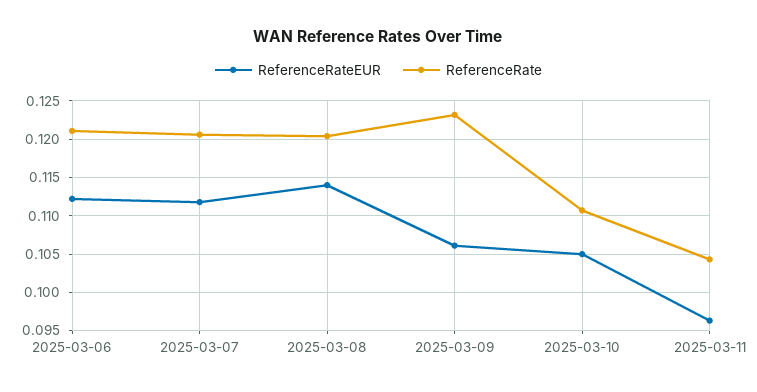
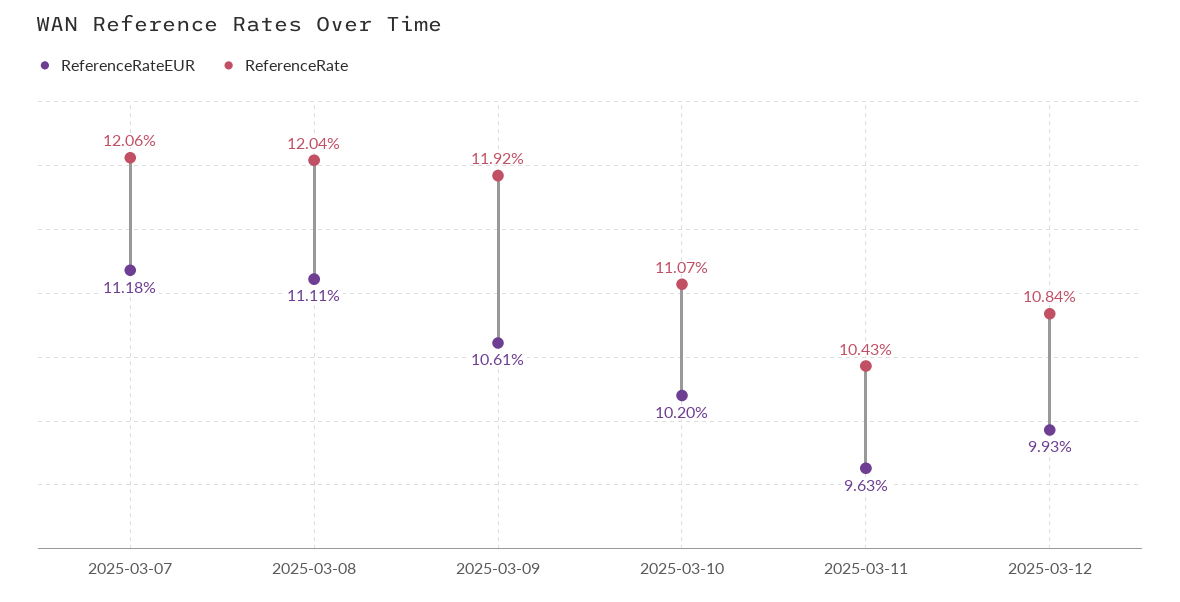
ReferenceRateEUR, 2025-03-06: 0.112 -> none
ReferenceRate, 2025-03-06: 0.121 -> none
ReferenceRateEUR, 2025-03-08: 0.114 -> 0.1111
ReferenceRate, 2025-03-09: 0.123 -> 0.1192
ReferenceRateEUR, 2025-03-10: 0.105 -> 0.102
ReferenceRateEUR, 2025-03-12: none -> 0.0993
ReferenceRate, 2025-03-12: none -> 0.1084

